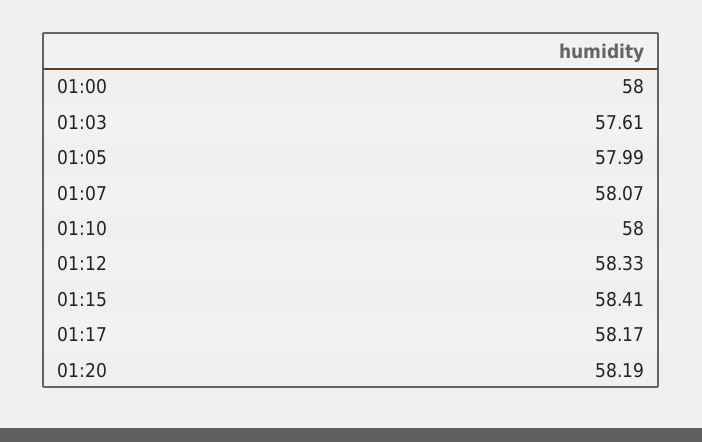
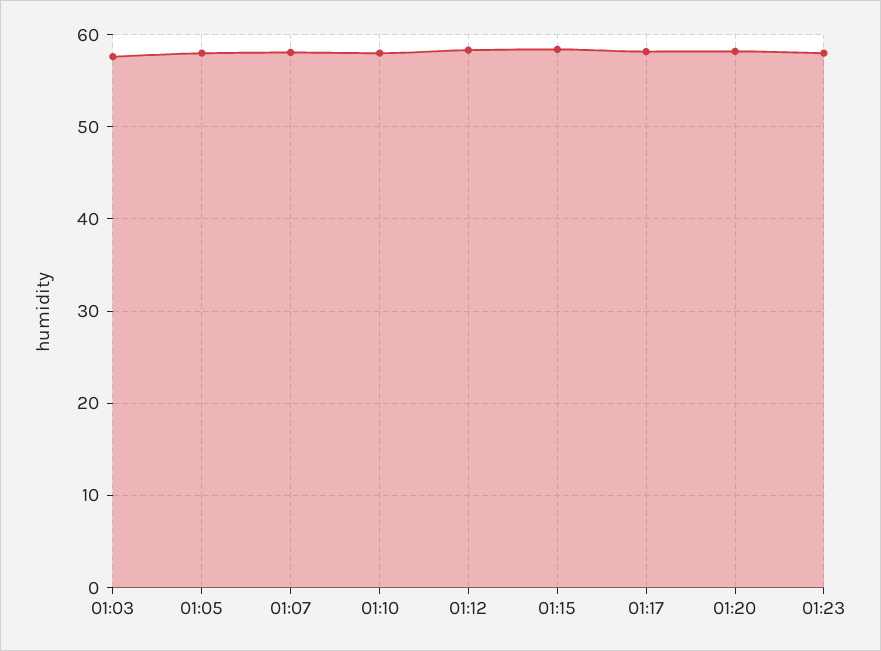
01:00: 58 -> none
01:23: none -> 58

